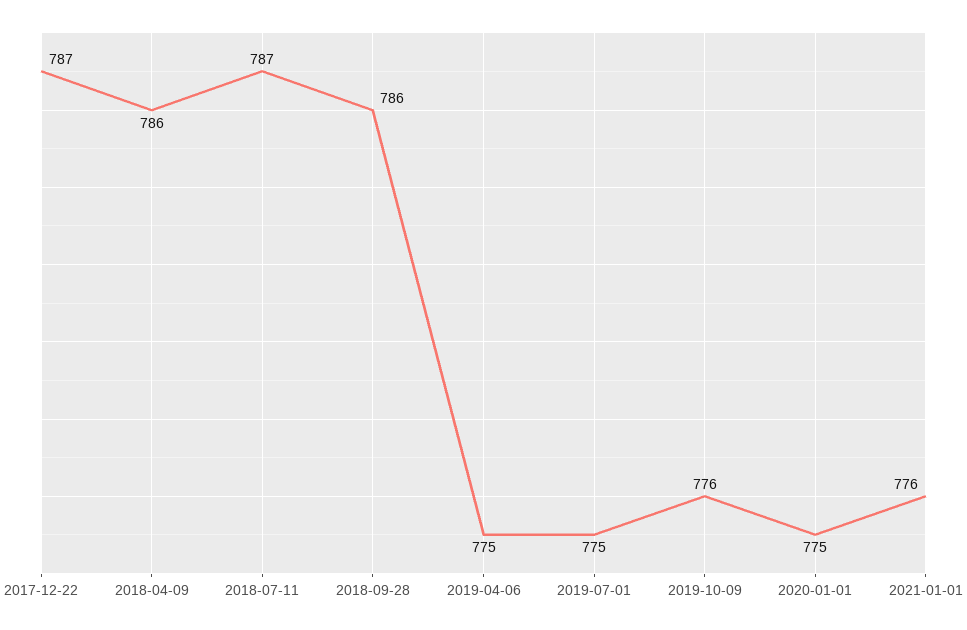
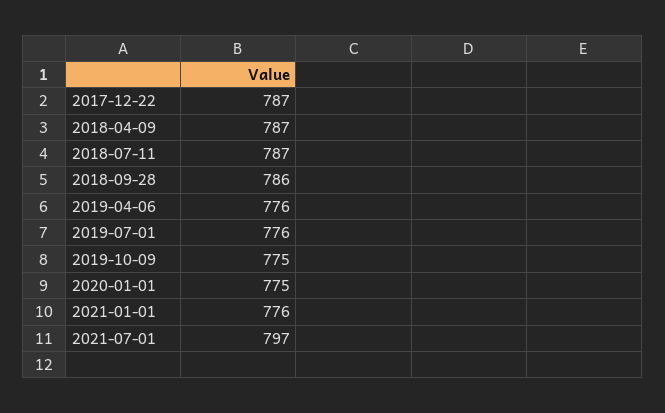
2018-04-09: 786 -> 787
2019-04-06: 775 -> 776
2019-07-01: 775 -> 776
2019-10-09: 776 -> 775
2021-07-01: none -> 797

